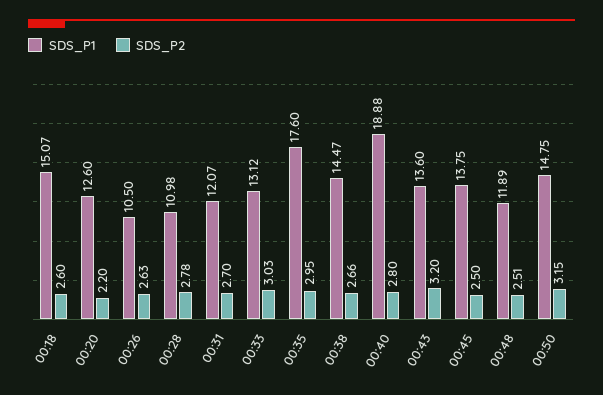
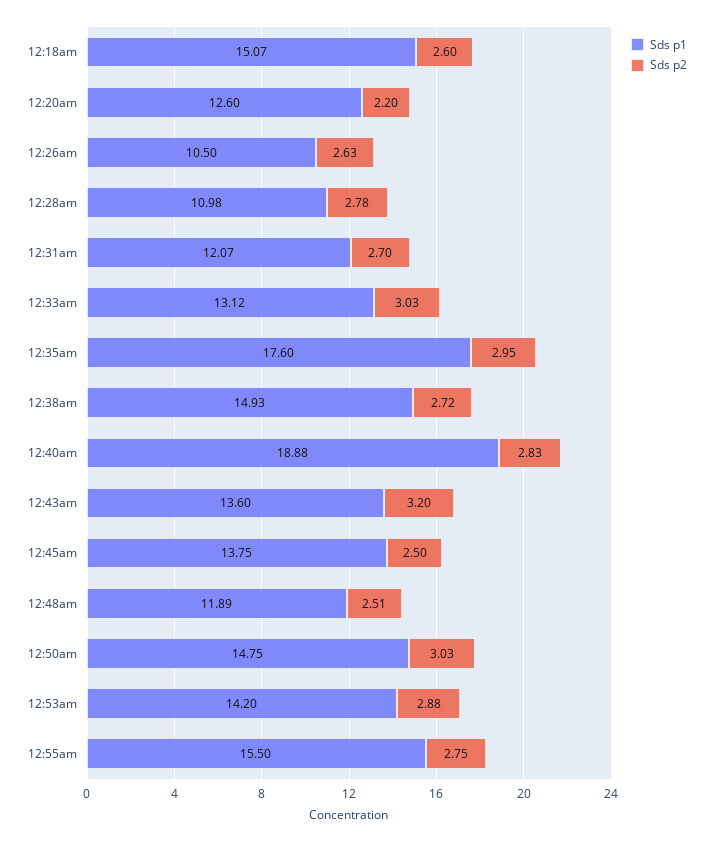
SDS_P1, 00:38: 14.47 -> 14.93
SDS_P2, 00:38: 2.66 -> 2.72
SDS_P2, 00:40: 2.8 -> 2.83
SDS_P2, 00:50: 3.15 -> 3.03
SDS_P1, 12:53am: none -> 14.2
SDS_P2, 12:53am: none -> 2.88
SDS_P1, 12:55am: none -> 15.5
SDS_P2, 12:55am: none -> 2.75

